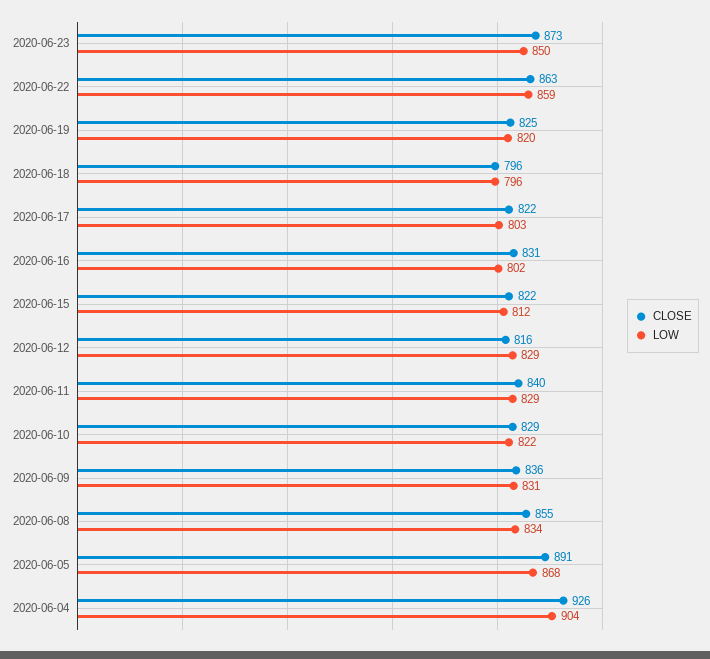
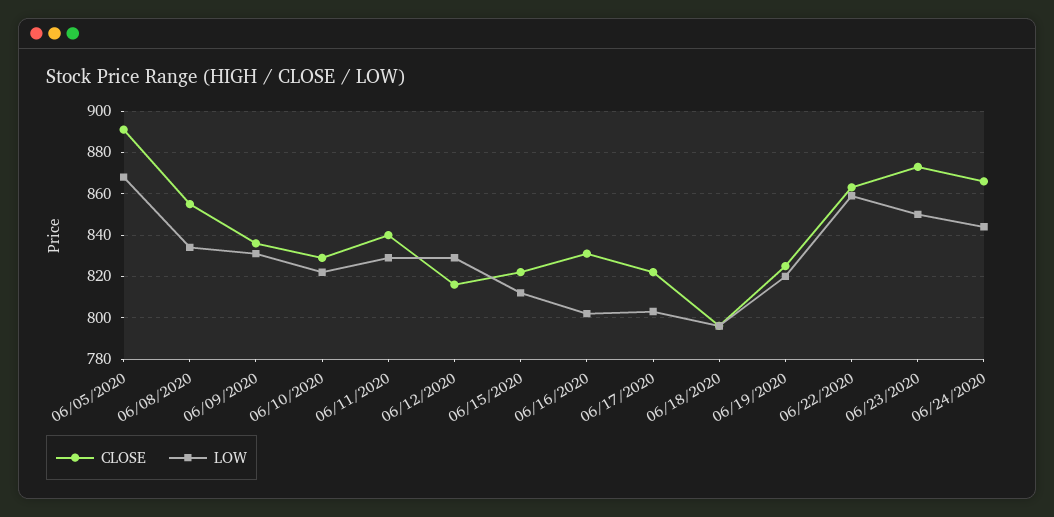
CLOSE, 2020-06-04: 926 -> none
LOW, 2020-06-04: 904 -> none
CLOSE, 06/24/2020: none -> 865
LOW, 06/24/2020: none -> 845

